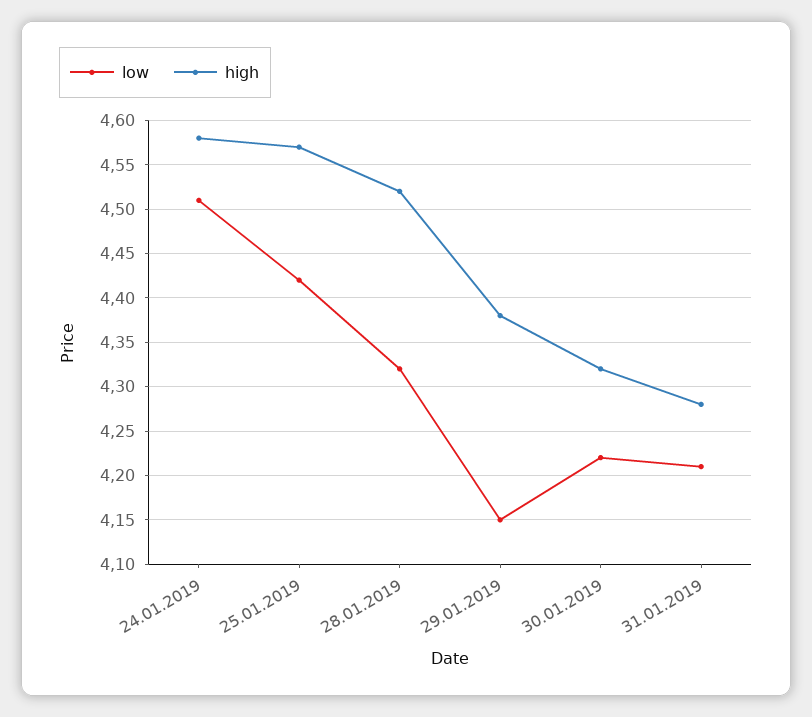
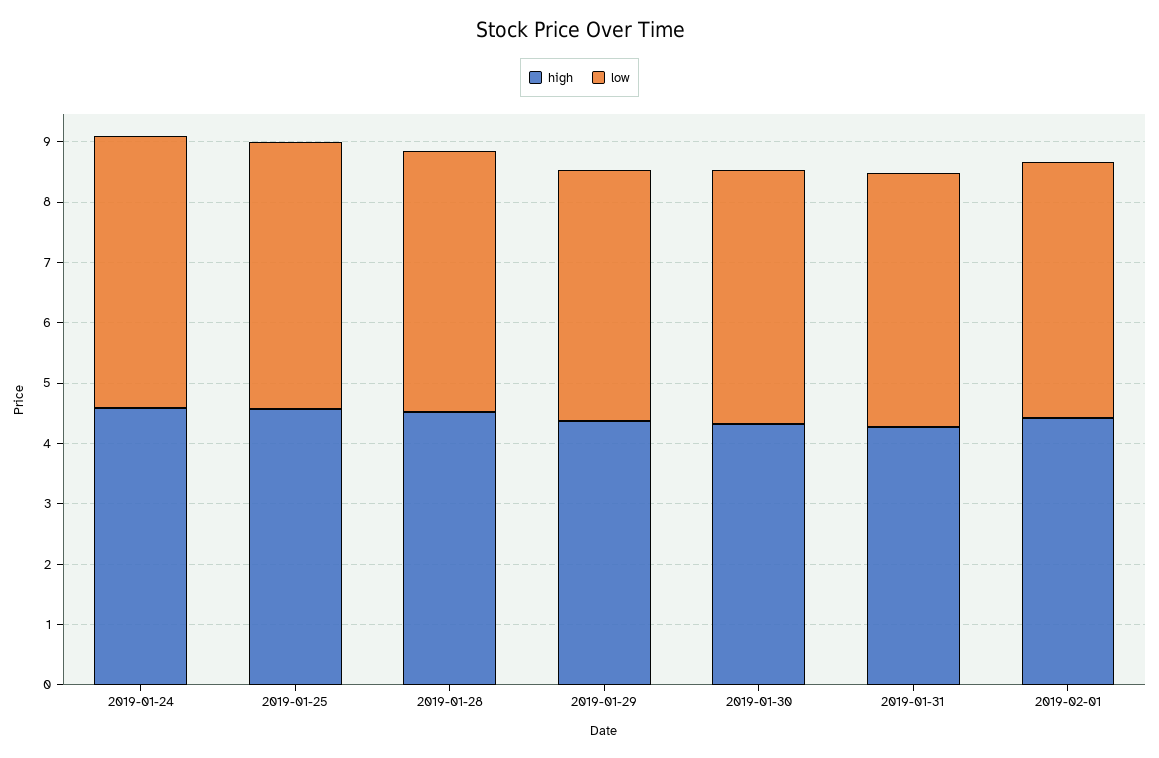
high, 2019-02-01: none -> 4.4
low, 2019-02-01: none -> 4.2

